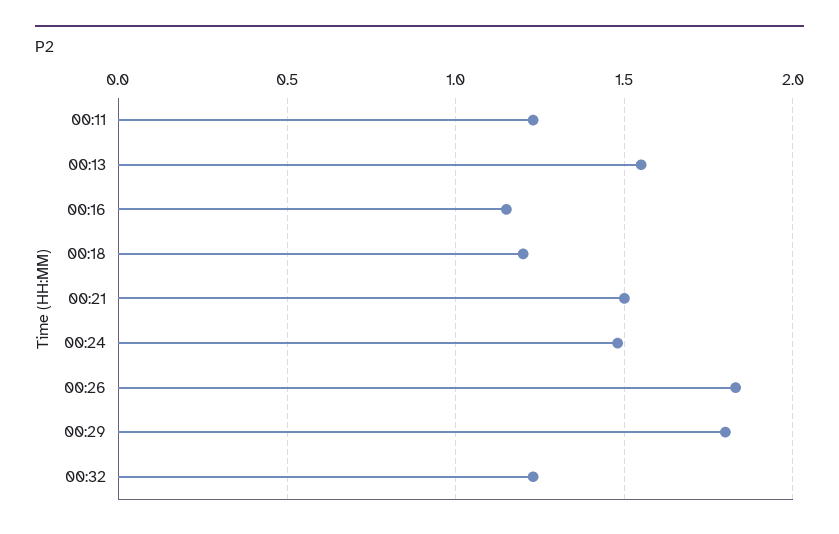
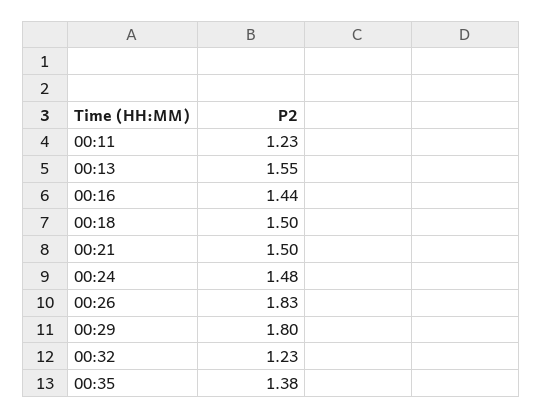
00:16: 1.15 -> 1.44
00:18: 1.2 -> 1.5
00:35: none -> 1.38

